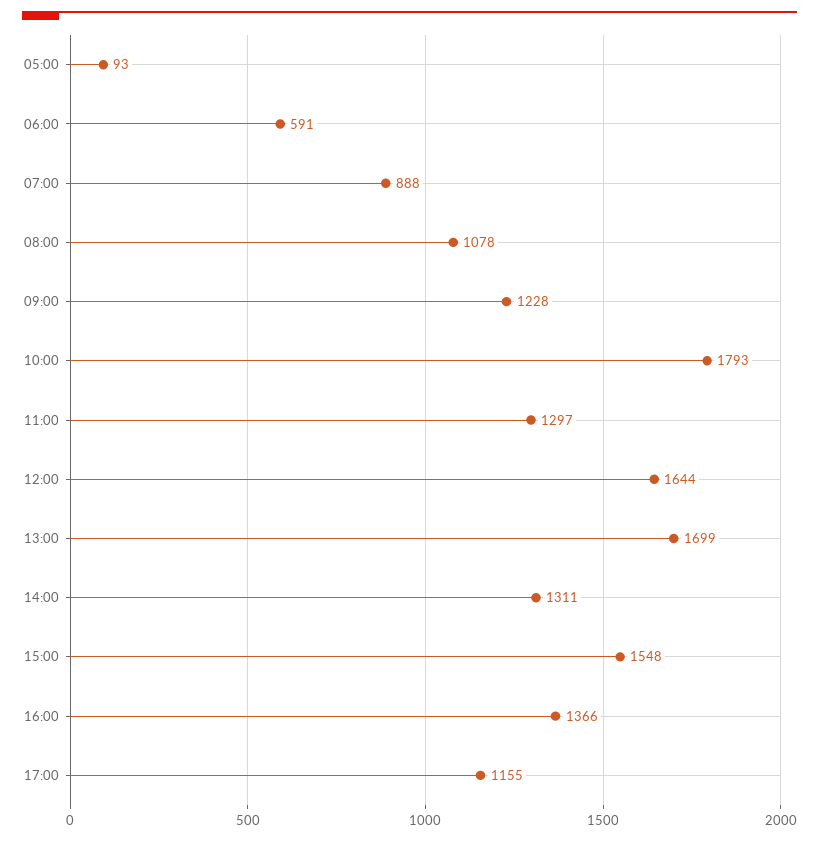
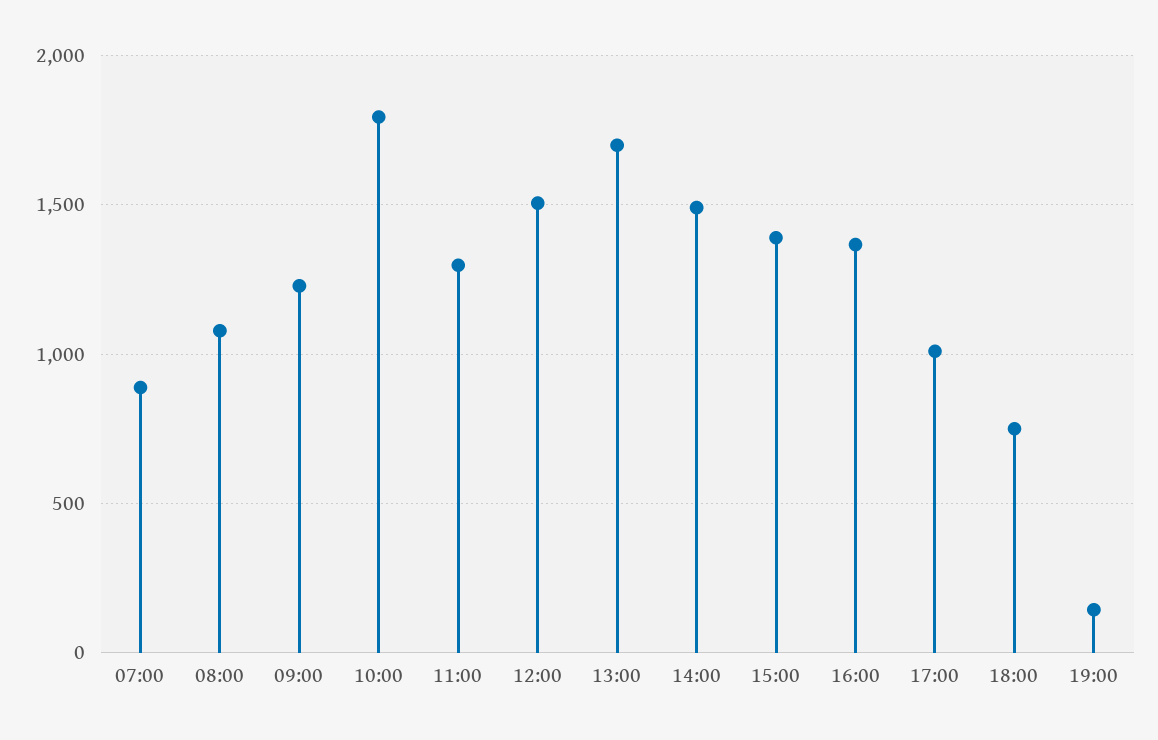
05:00: 93 -> none
06:00: 591 -> none
12:00: 1644 -> 1500
14:00: 1311 -> 1500
15:00: 1548 -> 1400
17:00: 1155 -> 1000
18:00: none -> 750
19:00: none -> 150

